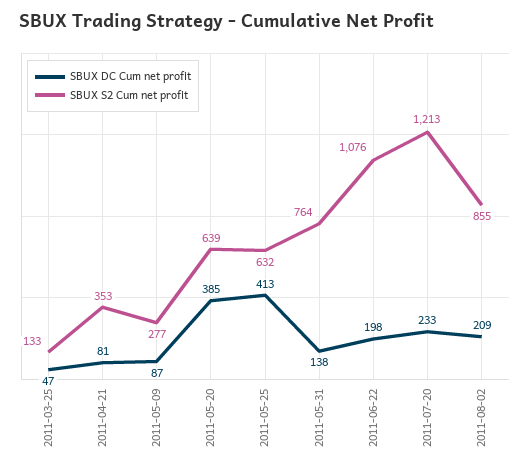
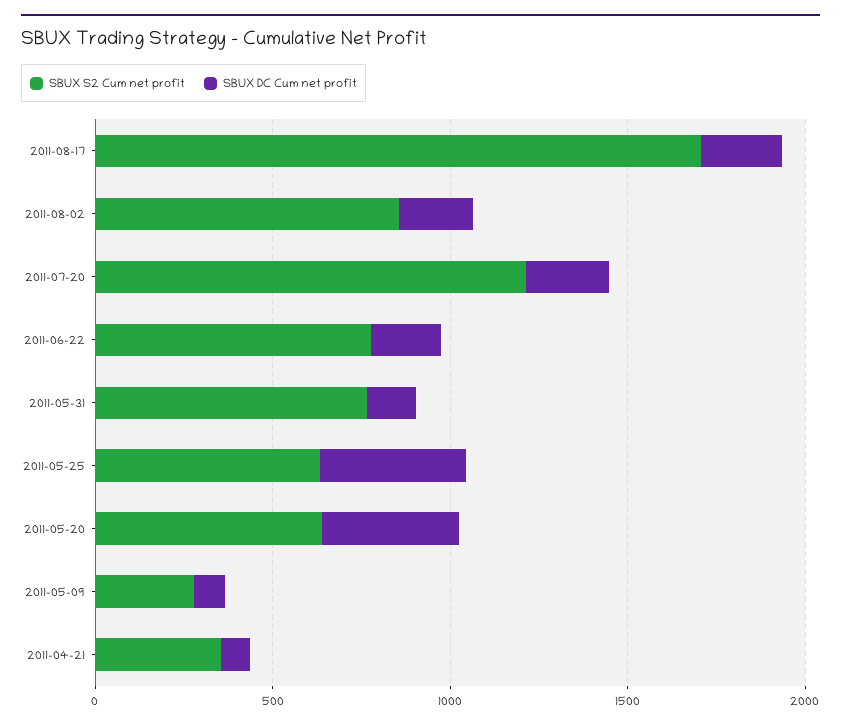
SBUX DC Cum net profit, 2011-03-25: 47 -> none
SBUX S2 Cum net profit, 2011-03-25: 133 -> none
SBUX S2 Cum net profit, 2011-06-22: 1076 -> 800
SBUX S2 Cum net profit, 2011-08-17: none -> 1700
SBUX DC Cum net profit, 2011-08-17: none -> 200

